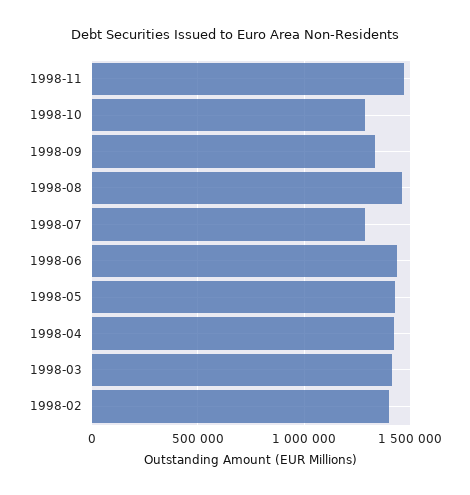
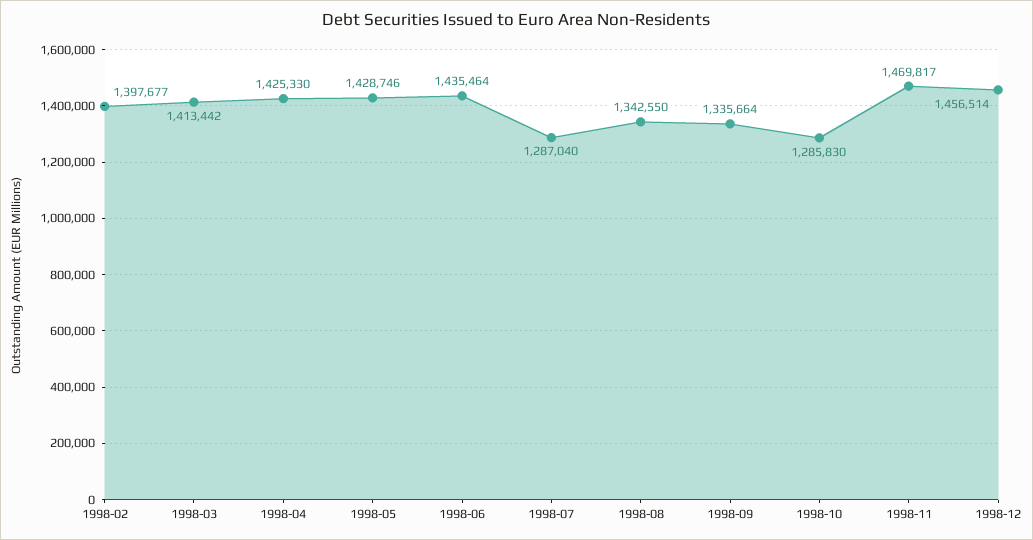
1998-08: 1450000 -> 1342550
1998-12: none -> 1456514

